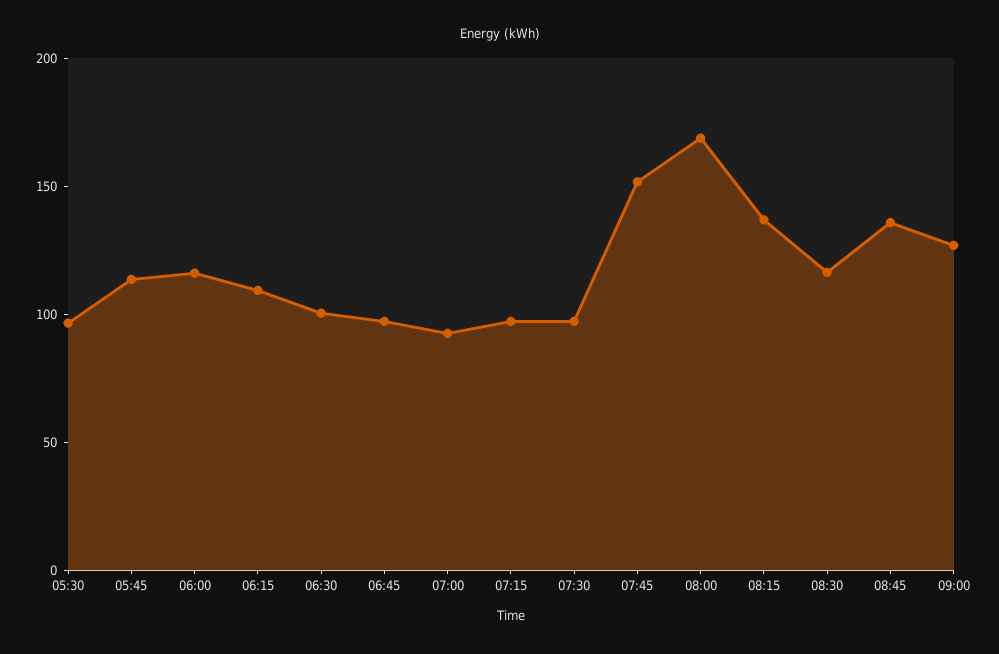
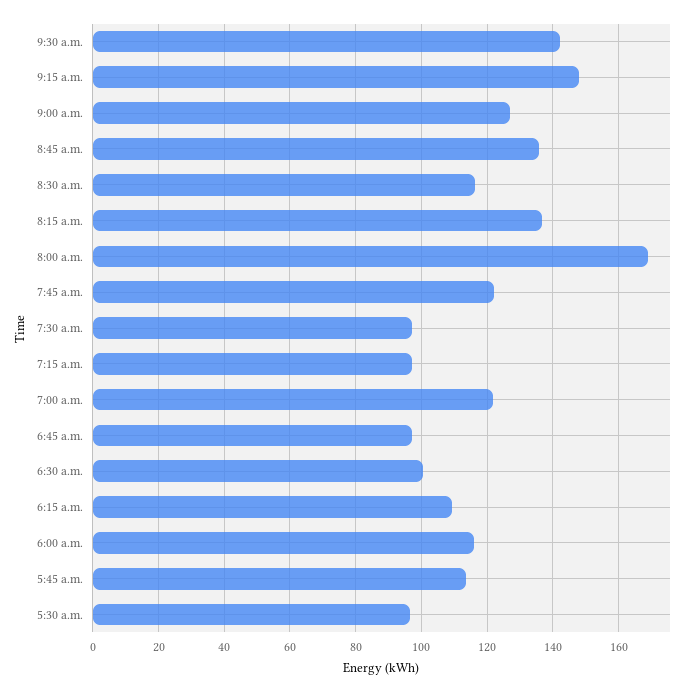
07:00: 90 -> 122
07:45: 150 -> 122
9:30 a.m.: none -> 142
9:15 a.m.: none -> 148

